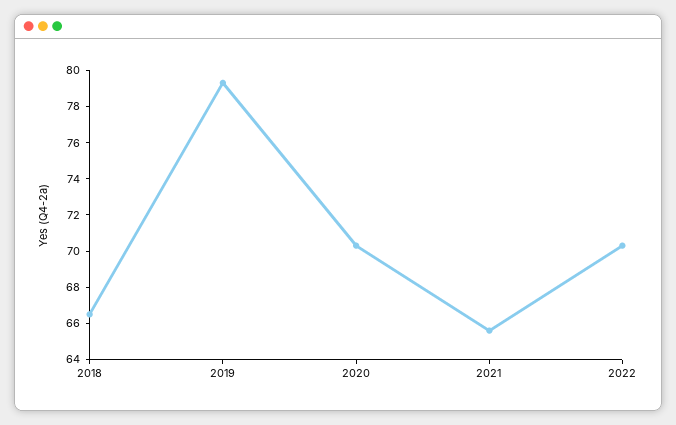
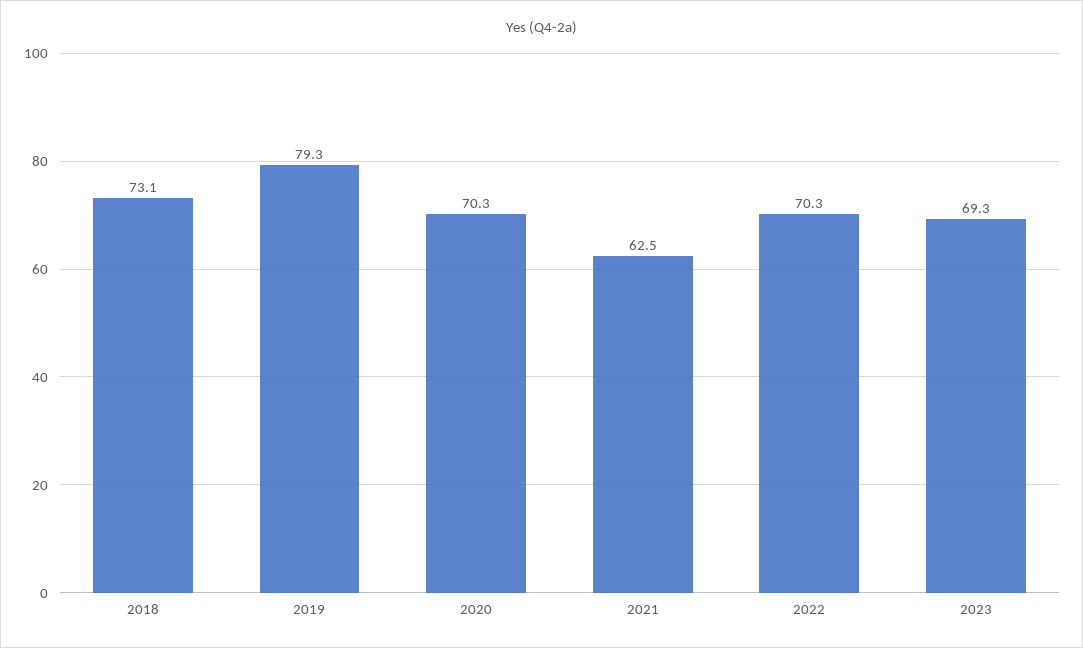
2018: 66.5 -> 73.1
2021: 65.5 -> 62.5
2023: none -> 69.3

